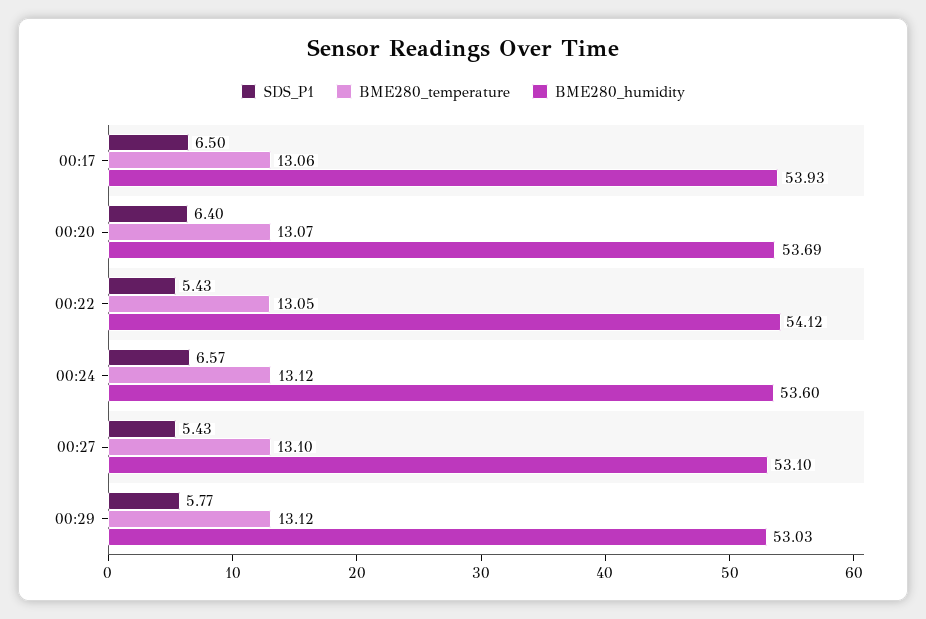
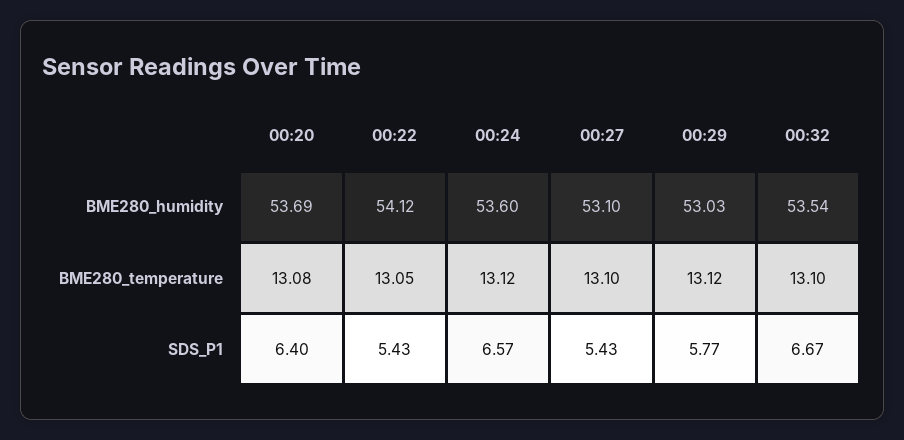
SDS_P1, 00:17: 6.5 -> none
BME280_temperature, 00:17: 13.06 -> none
BME280_humidity, 00:17: 53.93 -> none
BME280_temperature, 00:20: 13.07 -> 13.08
BME280_humidity, 00:32: none -> 53.54
BME280_temperature, 00:32: none -> 13.1
SDS_P1, 00:32: none -> 6.67

